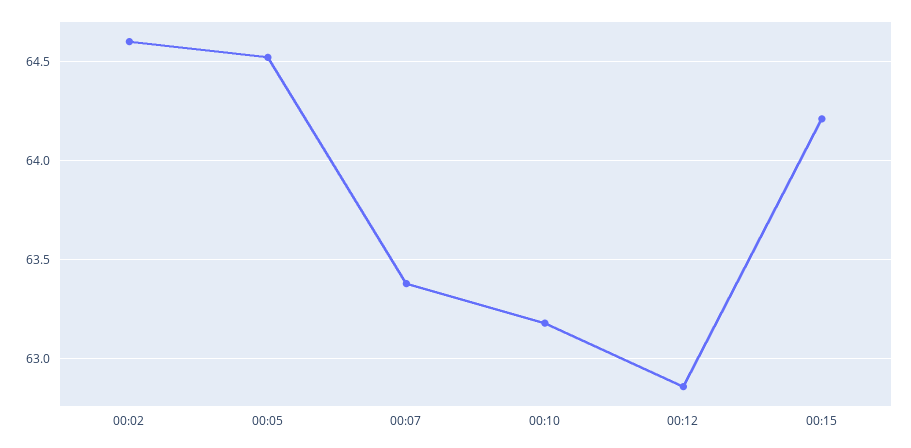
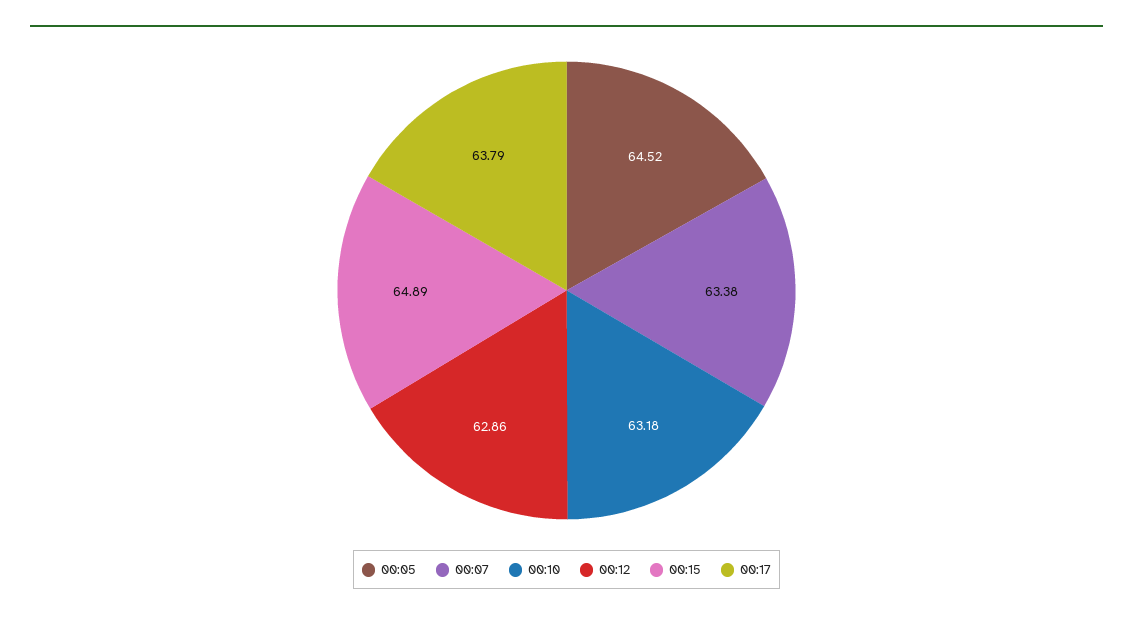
00:02: 64.6 -> none
00:15: 64.2 -> 64.89
00:17: none -> 63.79

